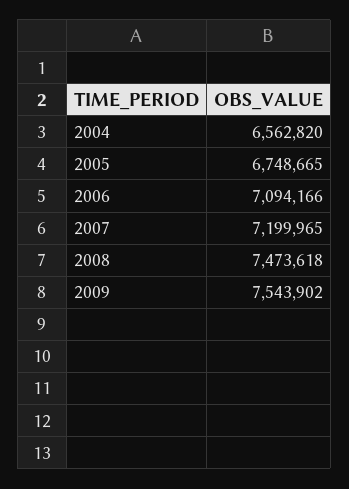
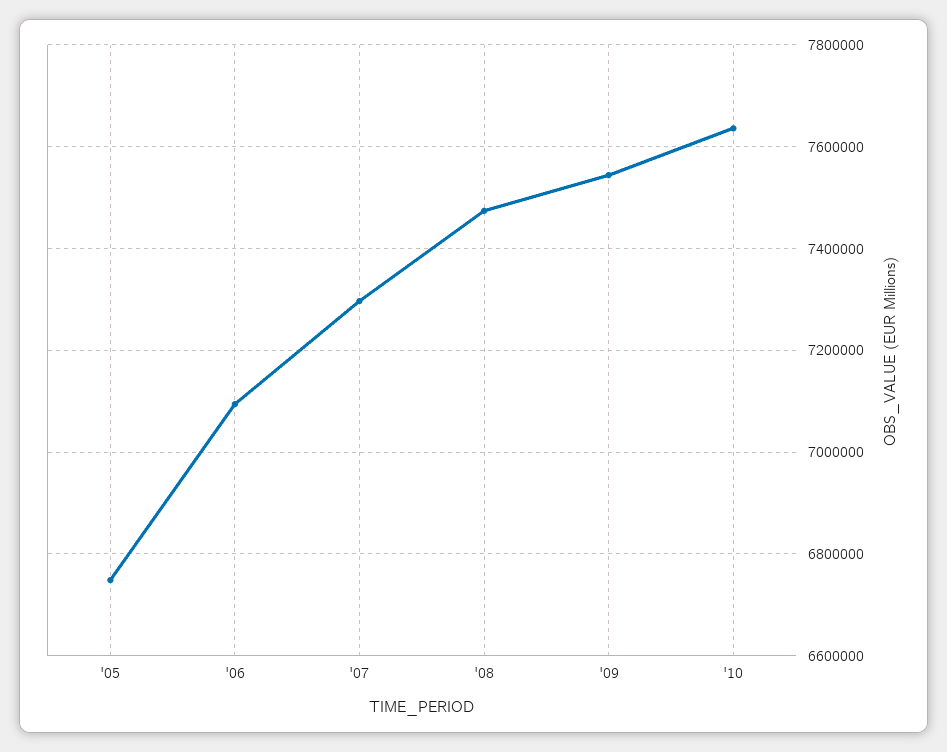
2004: 6562820 -> none
2007: 7199965 -> 7300000
'10: none -> 7640000

